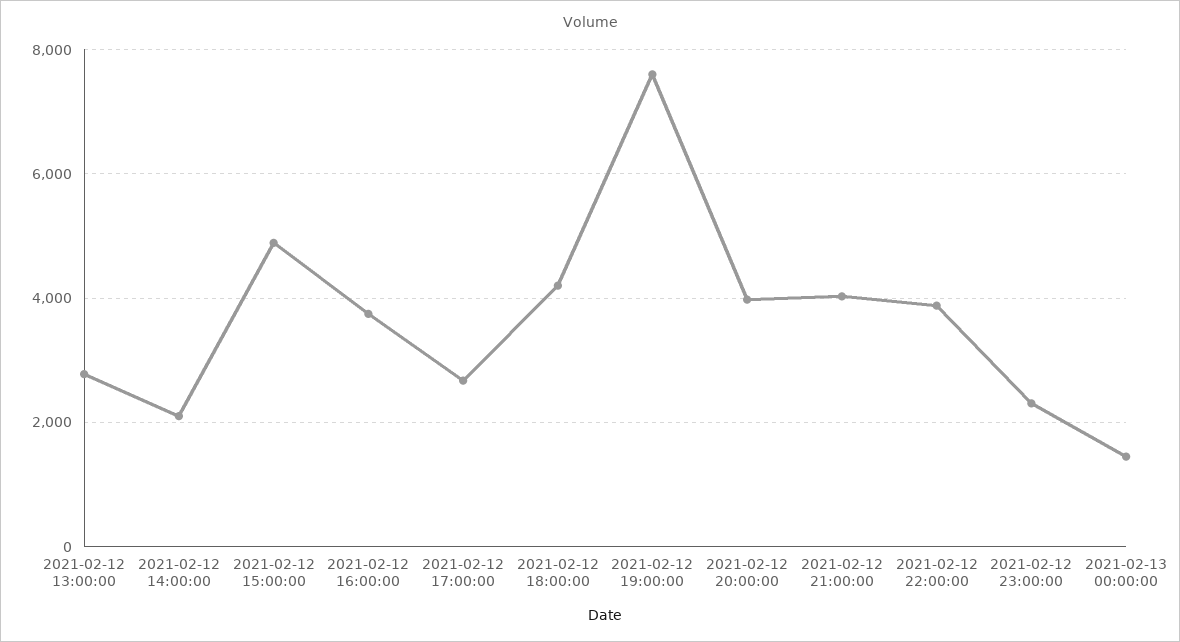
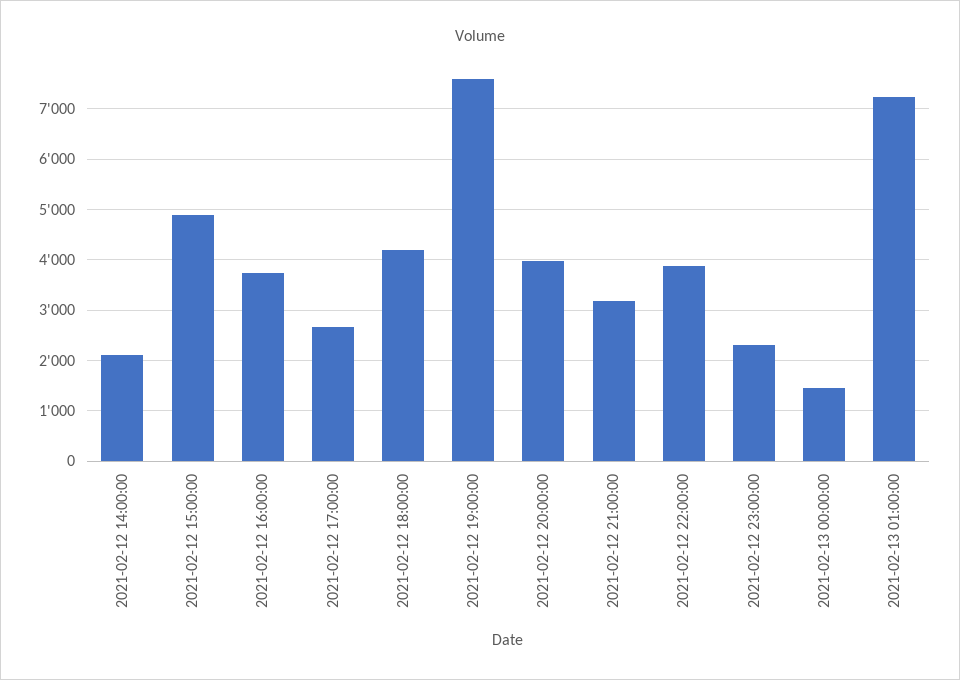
2021-02-12 13:00:00: 2800 -> none
2021-02-12 21:00:00: 4000 -> 3200
2021-02-13 01:00:00: none -> 7200

